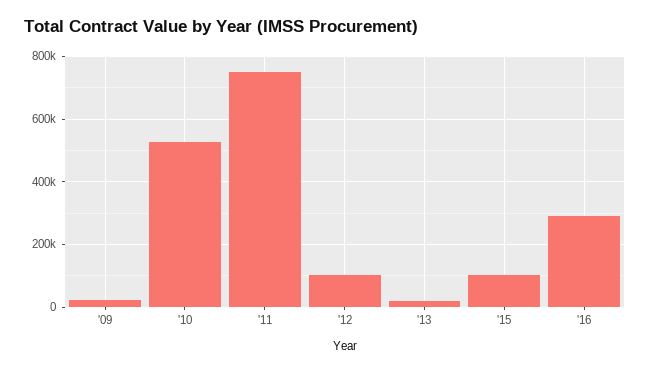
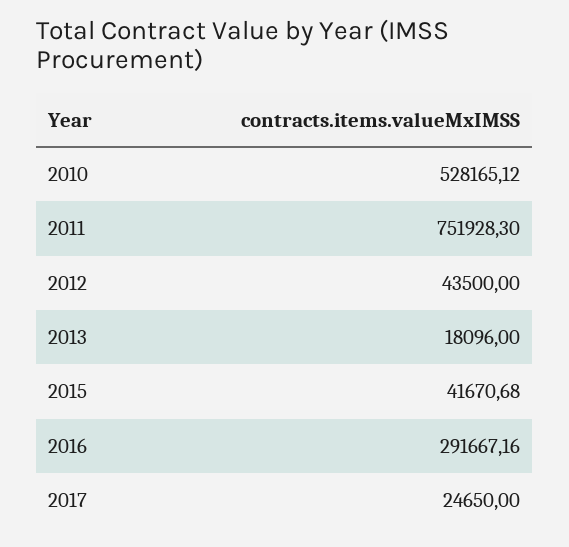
'09: 20000 -> none
'12: 100000 -> 43500
'15: 100000 -> 41670.68
2017: none -> 24650

